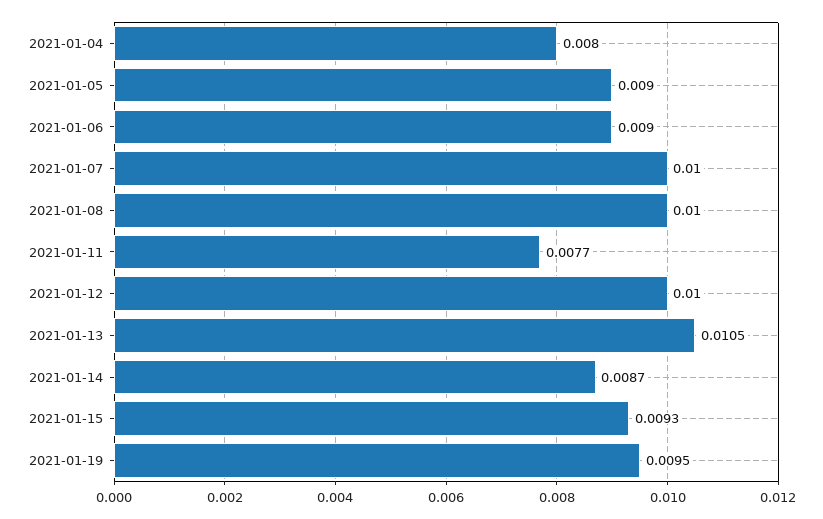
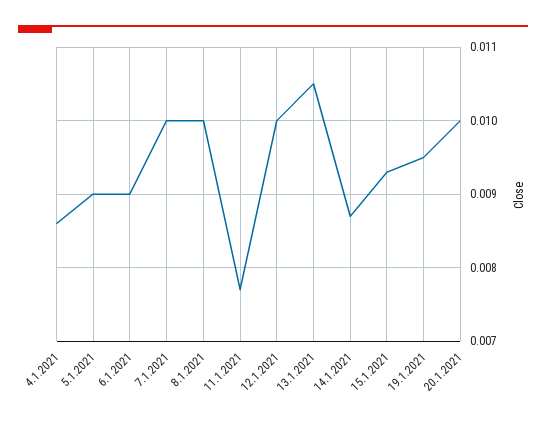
2021-01-04: 0.008 -> 0.0086
20.1.2021: none -> 0.01

